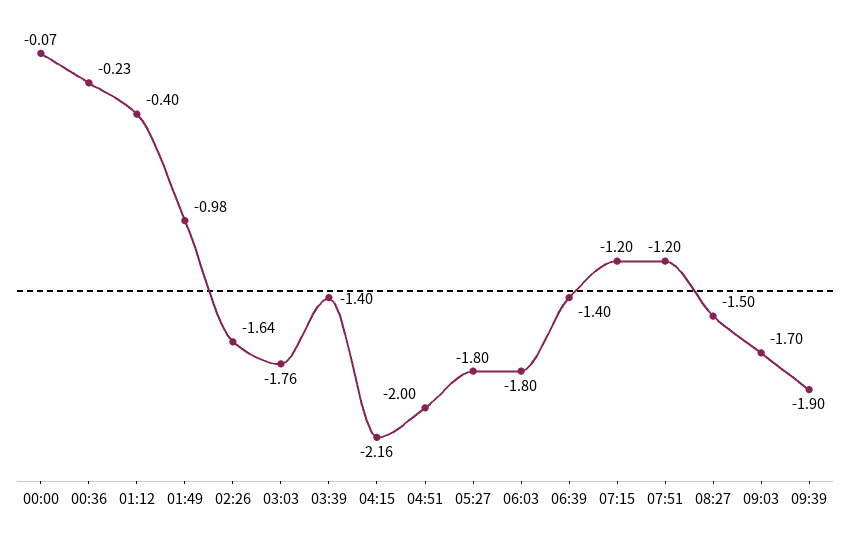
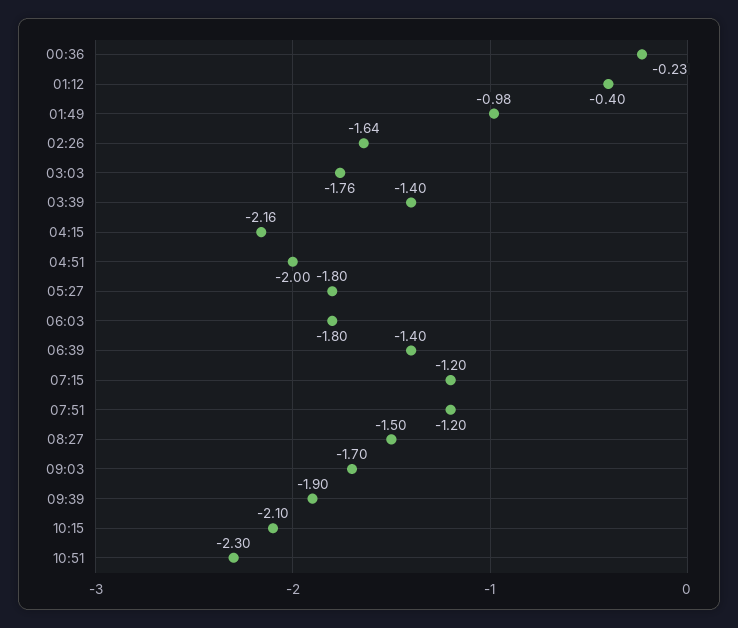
00:00: -0.07 -> none
10:15: none -> -2.1
10:51: none -> -2.3

